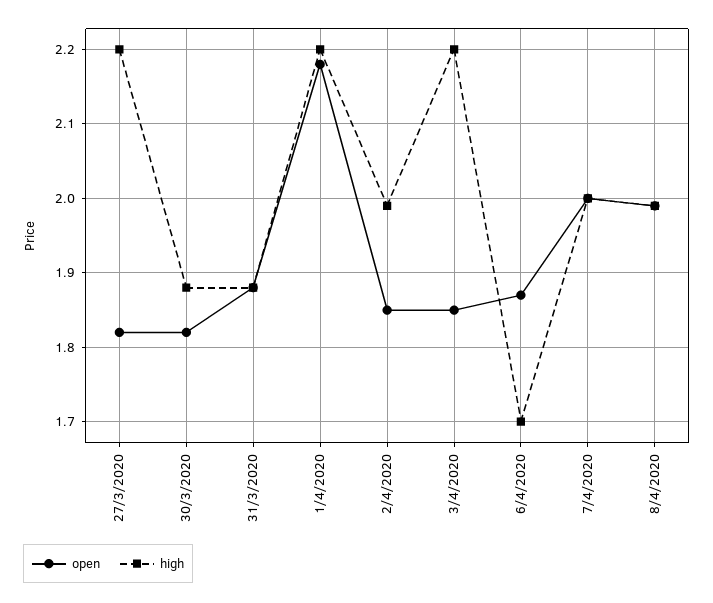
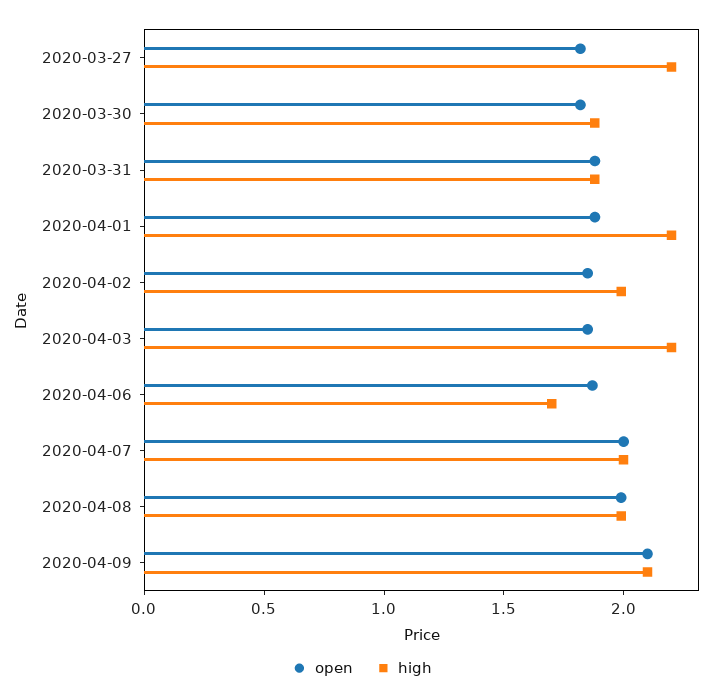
open, 1/4/2020: 2.18 -> 1.9
open, 2020-04-09: none -> 2.1
high, 2020-04-09: none -> 2.1

